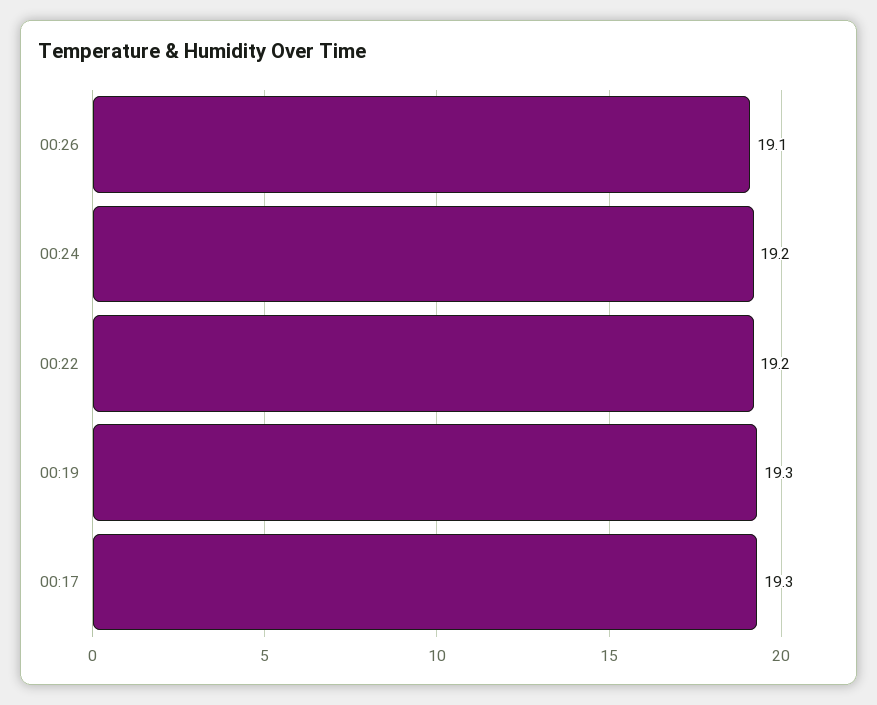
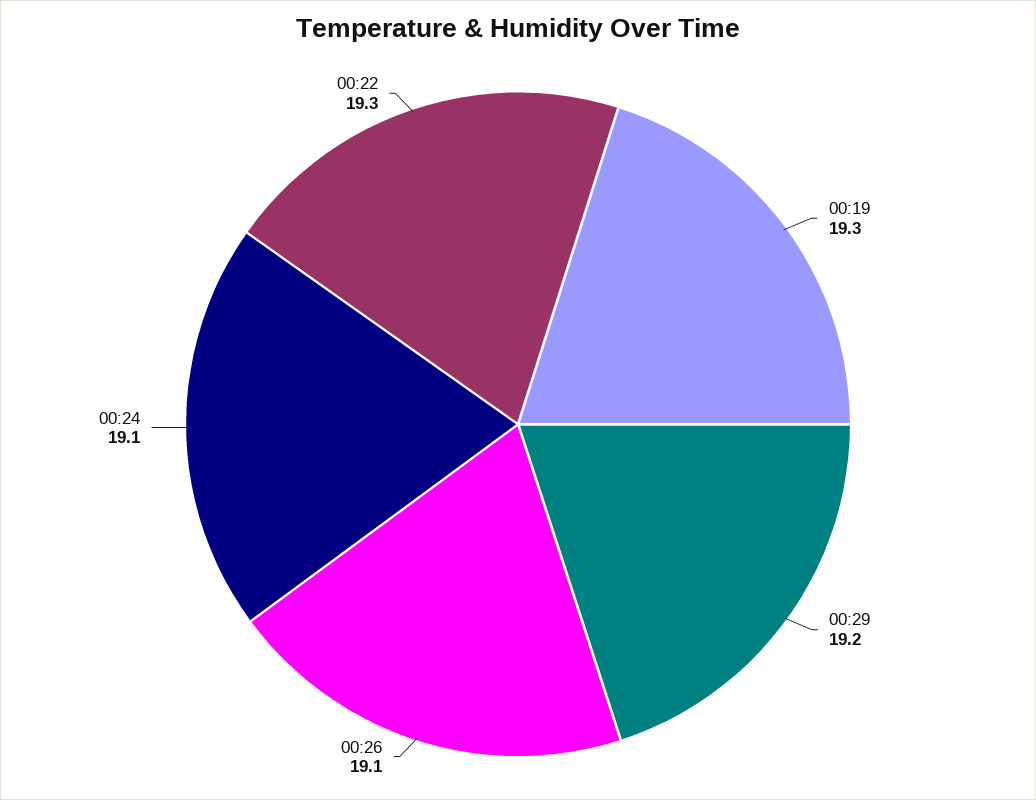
00:24: 19.2 -> 19.1
00:22: 19.2 -> 19.3
00:17: 19.3 -> none
00:29: none -> 19.2

